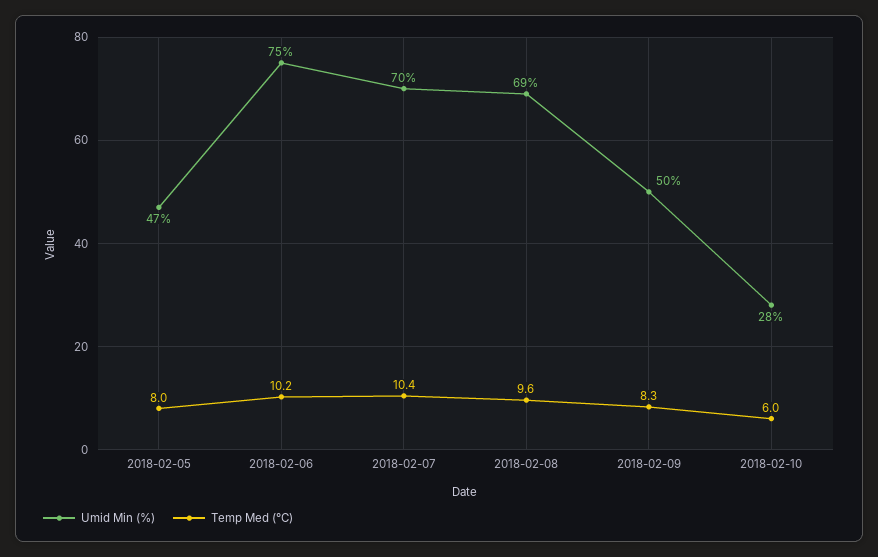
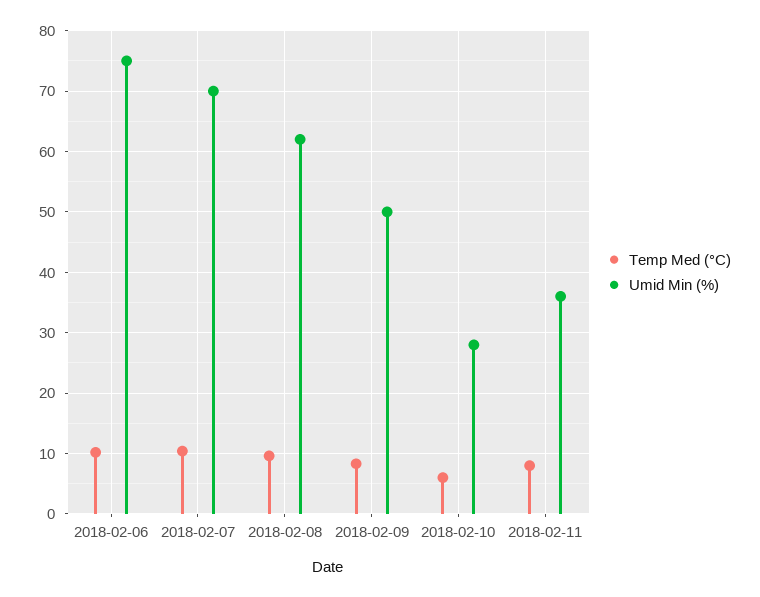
Umid Min (%), 2018-02-05: 47 -> none
Temp Med (°C), 2018-02-05: 8 -> none
Umid Min (%), 2018-02-08: 69 -> 62
Temp Med (°C), 2018-02-11: none -> 8
Umid Min (%), 2018-02-11: none -> 36

